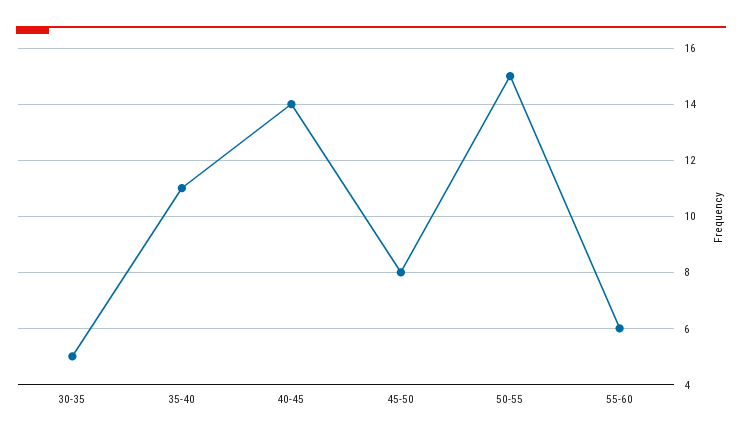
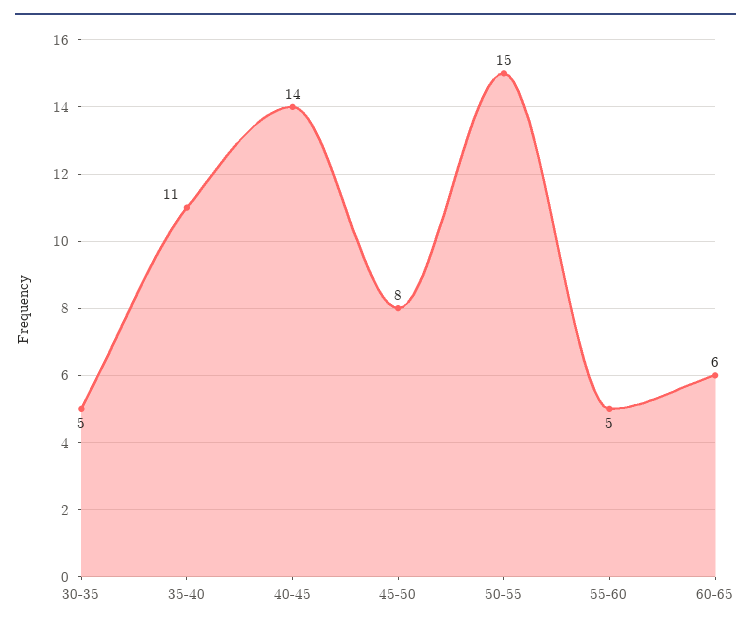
55-60: 6 -> 5
60-65: none -> 6

